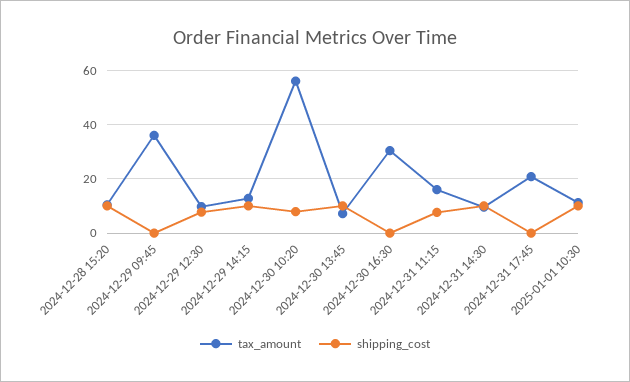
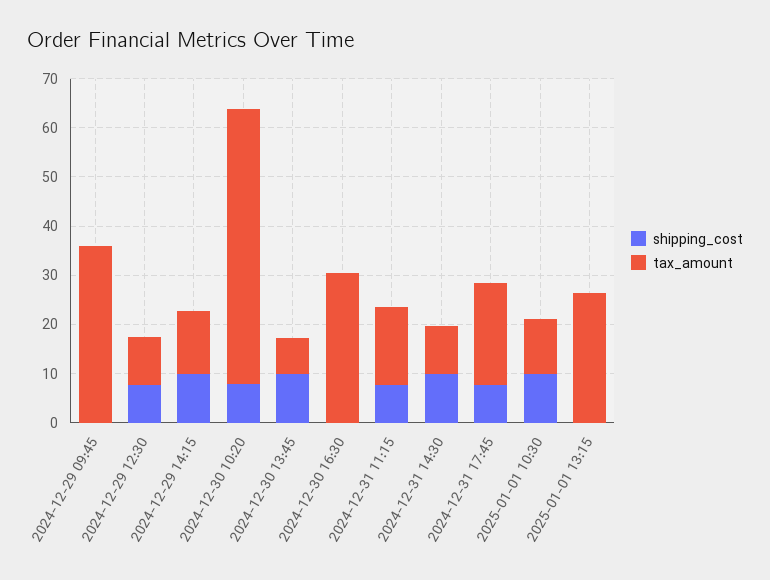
tax_amount, 2024-12-28 15:20: 10 -> none
shipping_cost, 2024-12-28 15:20: 10 -> none
shipping_cost, 2024-12-31 17:45: 0 -> 8
shipping_cost, 2025-01-01 13:15: none -> 0
tax_amount, 2025-01-01 13:15: none -> 26

